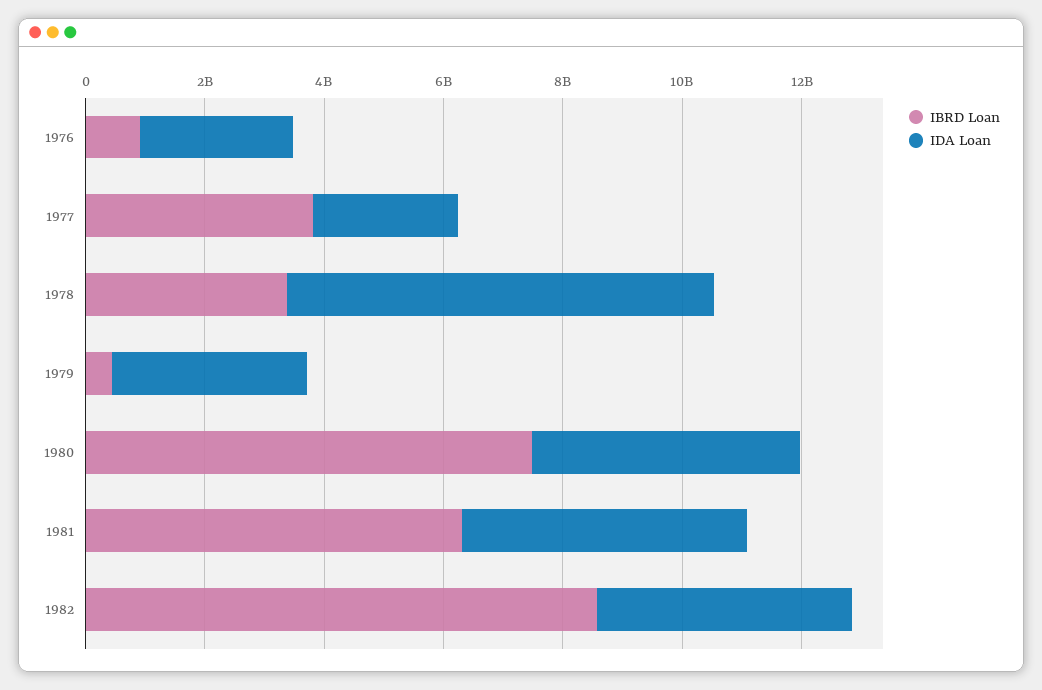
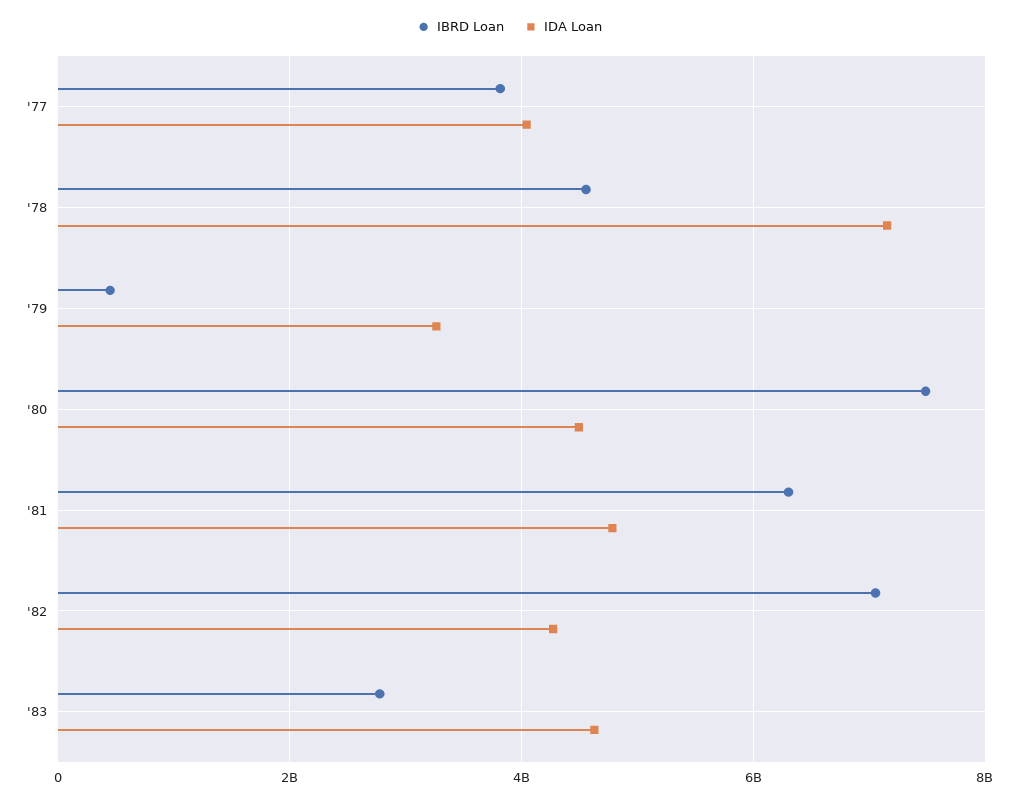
IBRD Loan, 1976: 1000000000 -> none
IDA Loan, 1976: 2500000000 -> none
IDA Loan, 1977: 2500000000 -> 4000000000
IBRD Loan, 1978: 3500000000 -> 4600000000
IBRD Loan, 1982: 8500000000 -> 7000000000
IBRD Loan, '83: none -> 2800000000
IDA Loan, '83: none -> 4600000000

